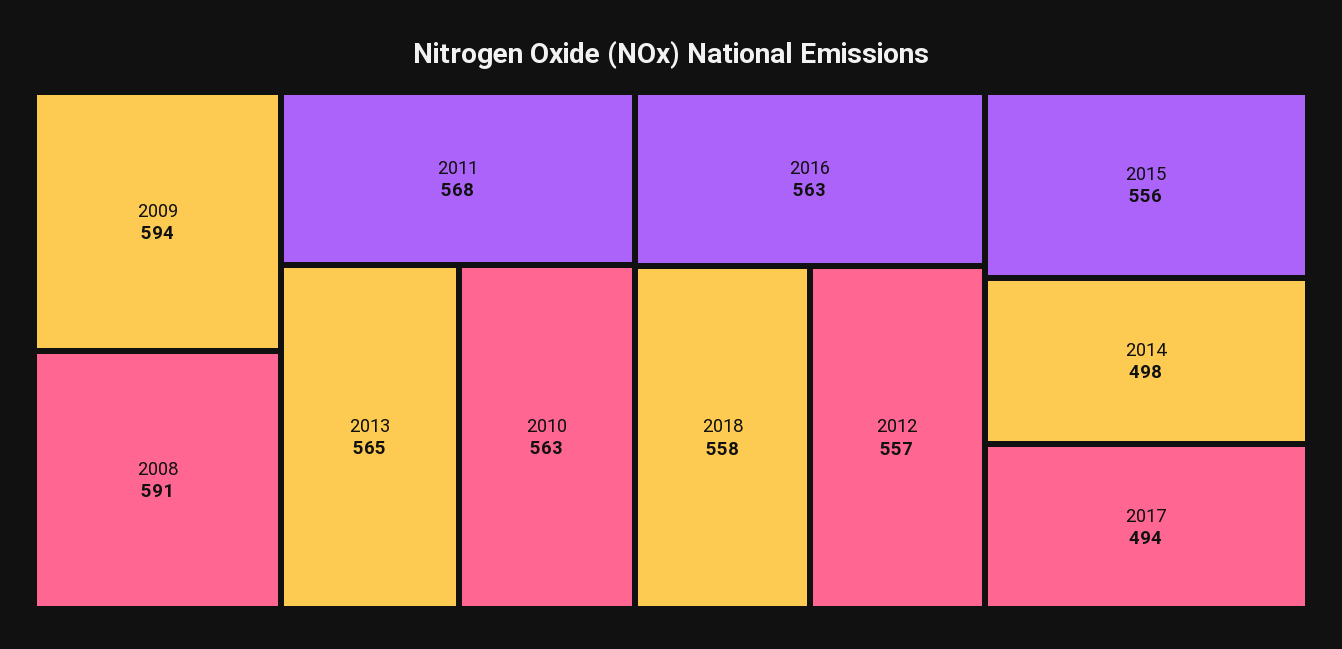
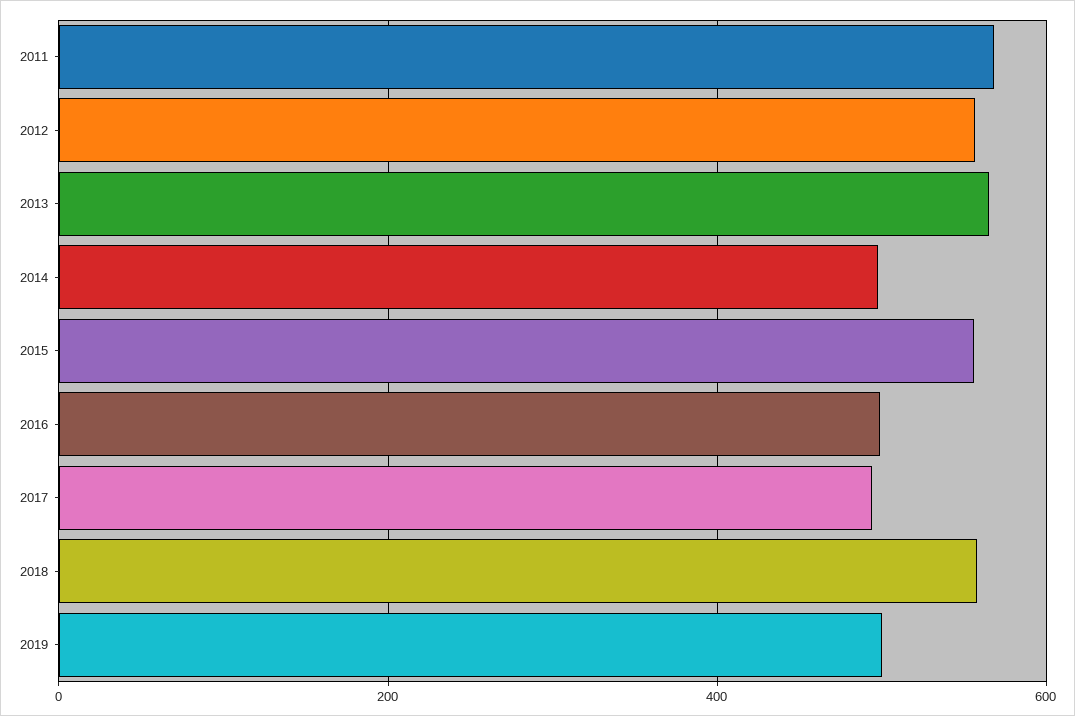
2009: 594 -> none
2008: 591 -> none
2010: 563 -> none
2016: 563 -> 500
2019: none -> 500

